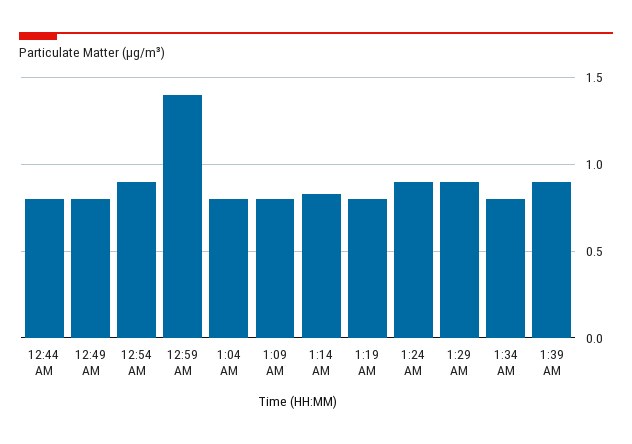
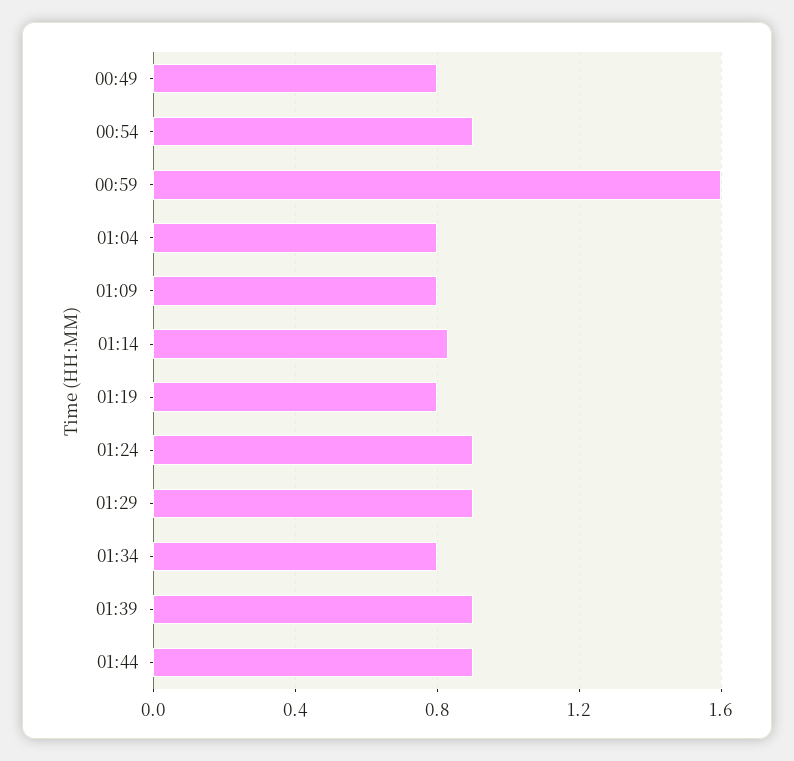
12:44 AM: 0.8 -> none
12:59 AM: 1.4 -> 1.6
01:44: none -> 0.9

